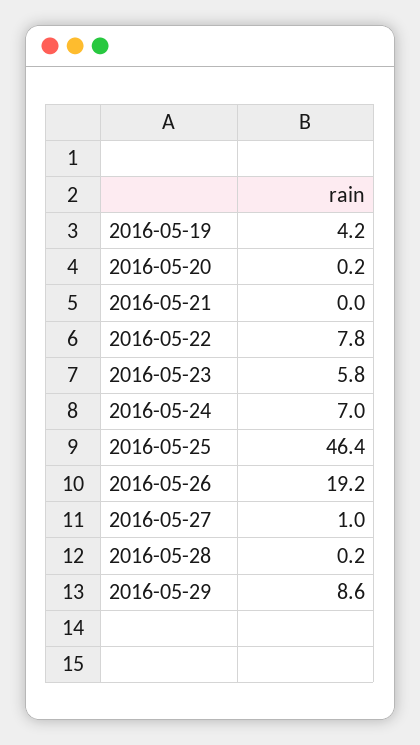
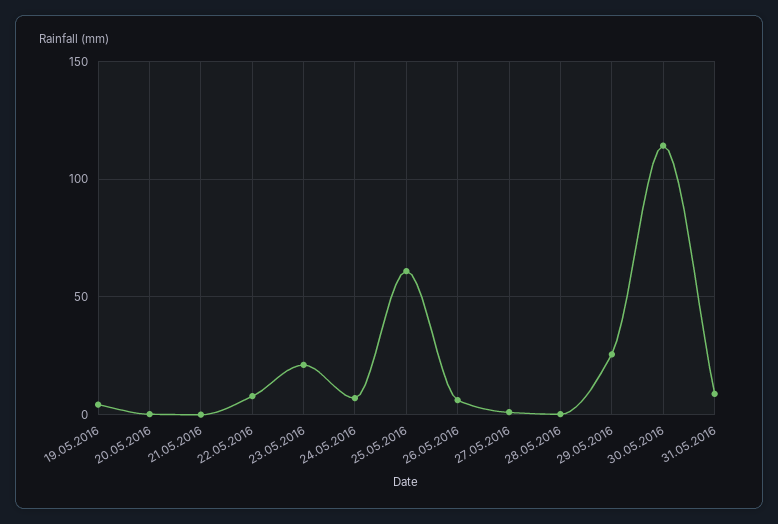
2016-05-23: 5.8 -> 20
2016-05-25: 46.4 -> 60
2016-05-26: 19.2 -> 5
2016-05-29: 8.6 -> 25
30.05.2016: none -> 115
31.05.2016: none -> 10

